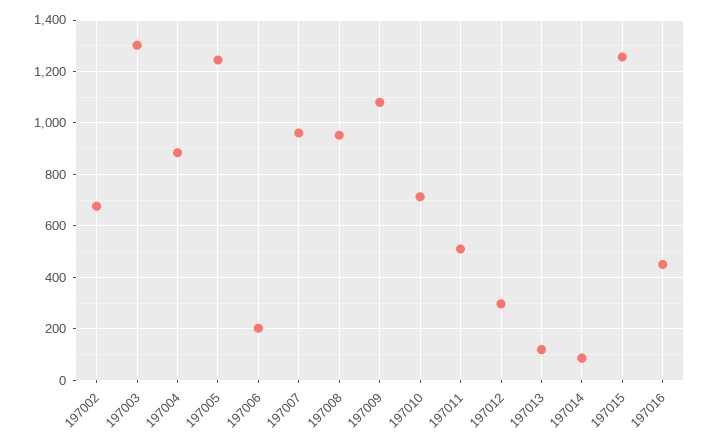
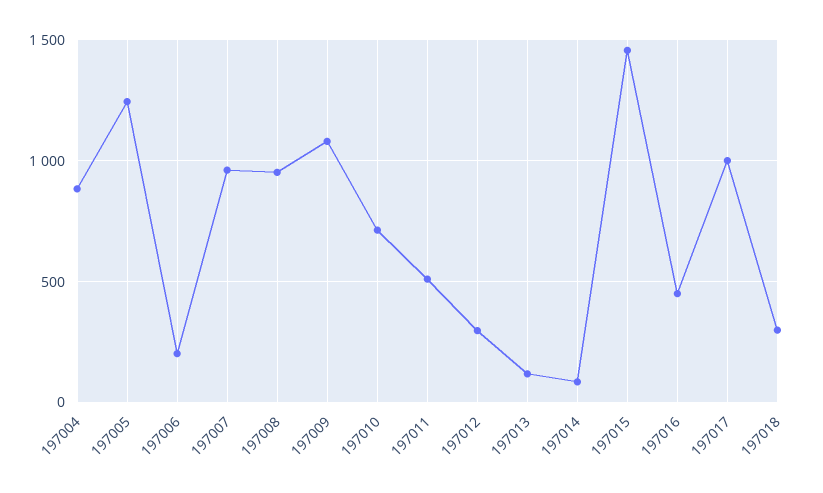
197002: 675 -> none
197003: 1300 -> none
197015: 1250 -> 1450
197017: none -> 1000
197018: none -> 300

